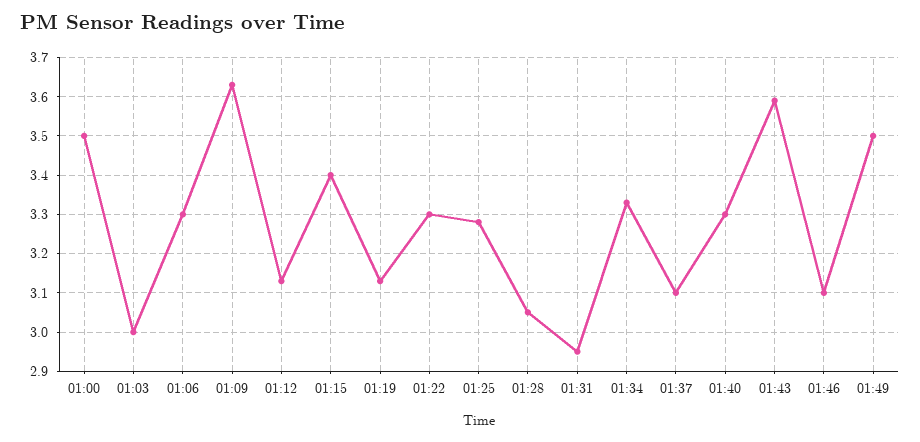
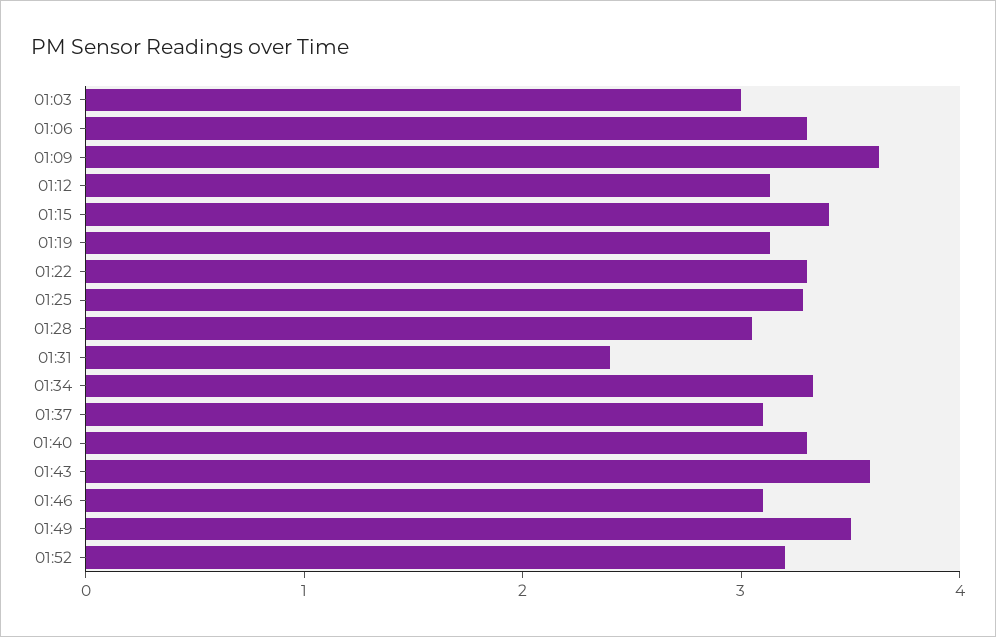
01:00: 3.5 -> none
01:31: 2.95 -> 2.4
01:52: none -> 3.2

